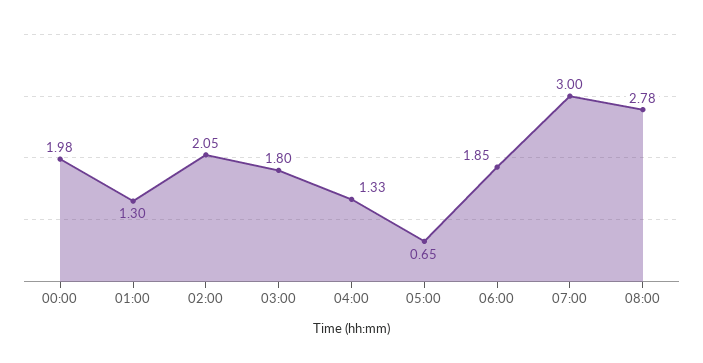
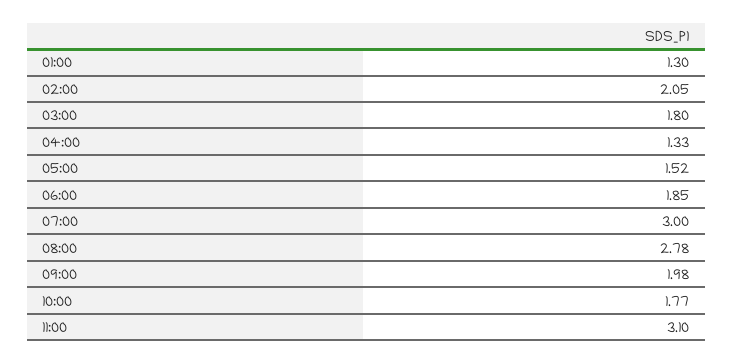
00:00: 1.98 -> none
05:00: 0.65 -> 1.52
09:00: none -> 1.98
10:00: none -> 1.77
11:00: none -> 3.1

